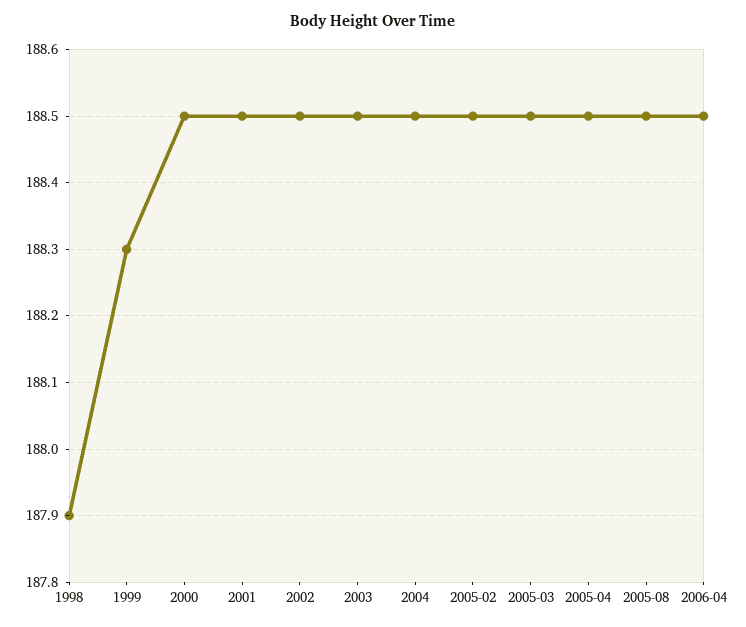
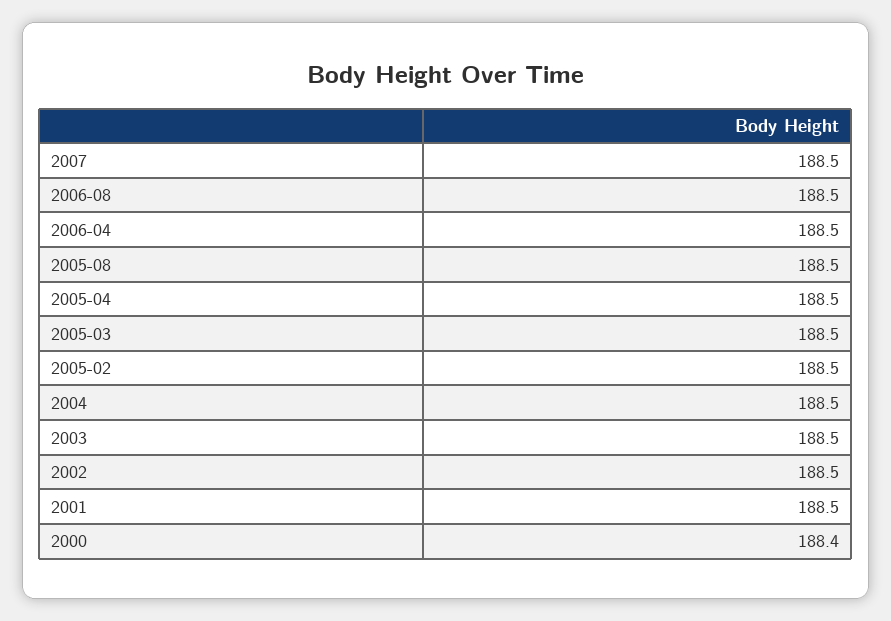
1998: 187.9 -> none
1999: 188.3 -> none
2000: 188.5 -> 188.4
2007: none -> 188.5
2006-08: none -> 188.5

